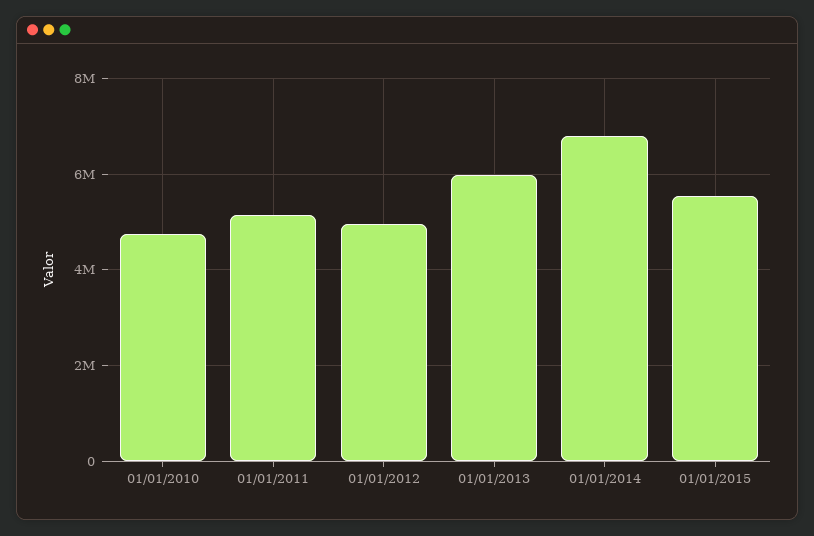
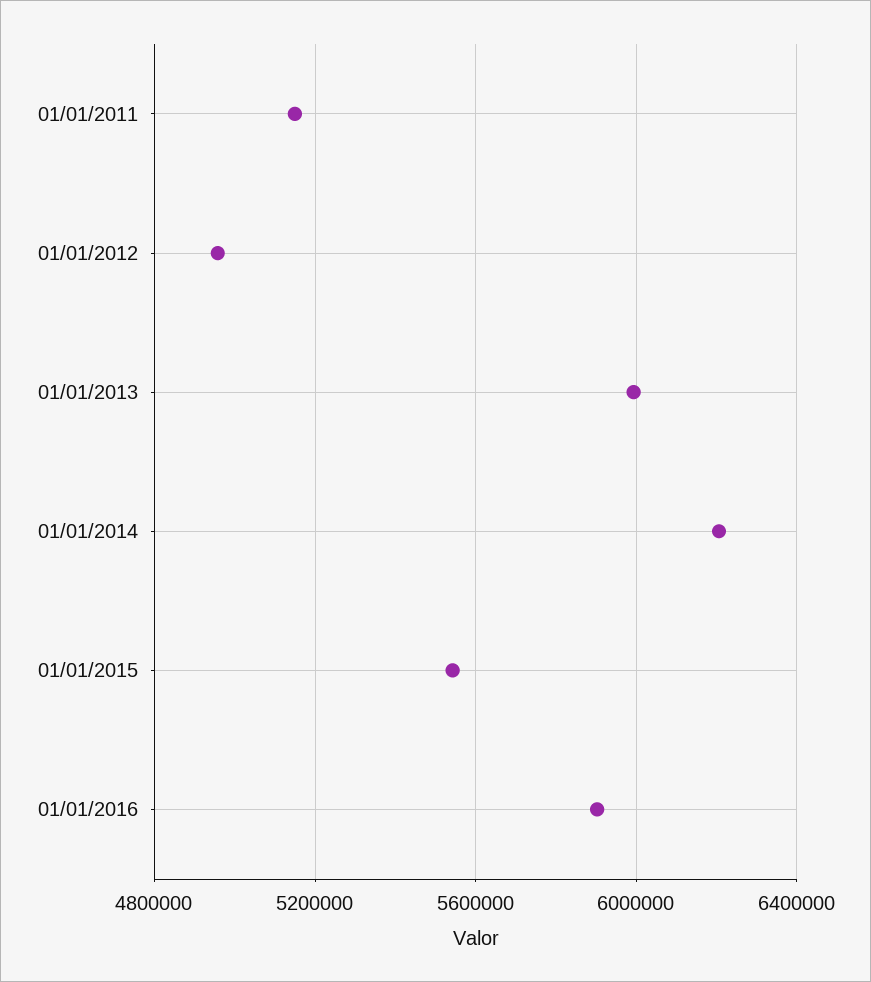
01/01/2010: 4800000 -> none
01/01/2014: 6800000 -> 6200000
01/01/2016: none -> 5900000

